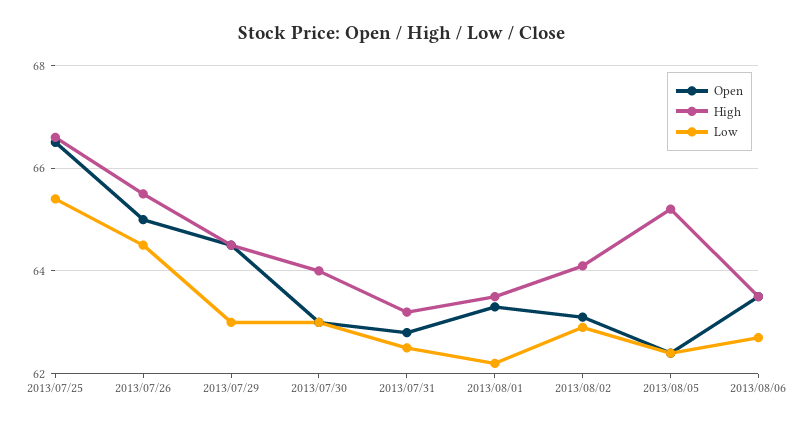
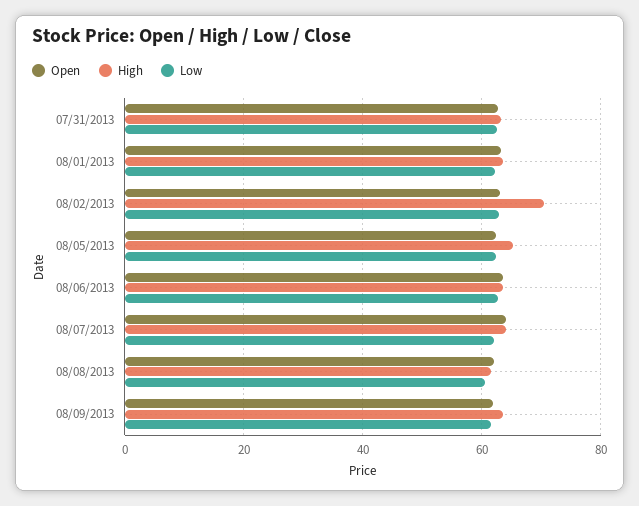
Open, 2013/07/25: 66.5 -> none
High, 2013/07/25: 66.5 -> none
Low, 2013/07/25: 65.5 -> none
Open, 2013/07/26: 65 -> none
High, 2013/07/26: 65.5 -> none
Low, 2013/07/26: 64.5 -> none
Open, 2013/07/29: 64.5 -> none
High, 2013/07/29: 64.5 -> none
Low, 2013/07/29: 63 -> none
Open, 2013/07/30: 63 -> none
High, 2013/07/30: 64 -> none
Low, 2013/07/30: 63 -> none
High, 2013/08/02: 64 -> 70
Open, 08/07/2013: none -> 64
High, 08/07/2013: none -> 64
Low, 08/07/2013: none -> 62
Open, 08/08/2013: none -> 62
High, 08/08/2013: none -> 62
Low, 08/08/2013: none -> 60
Open, 08/09/2013: none -> 62
High, 08/09/2013: none -> 64
Low, 08/09/2013: none -> 62

